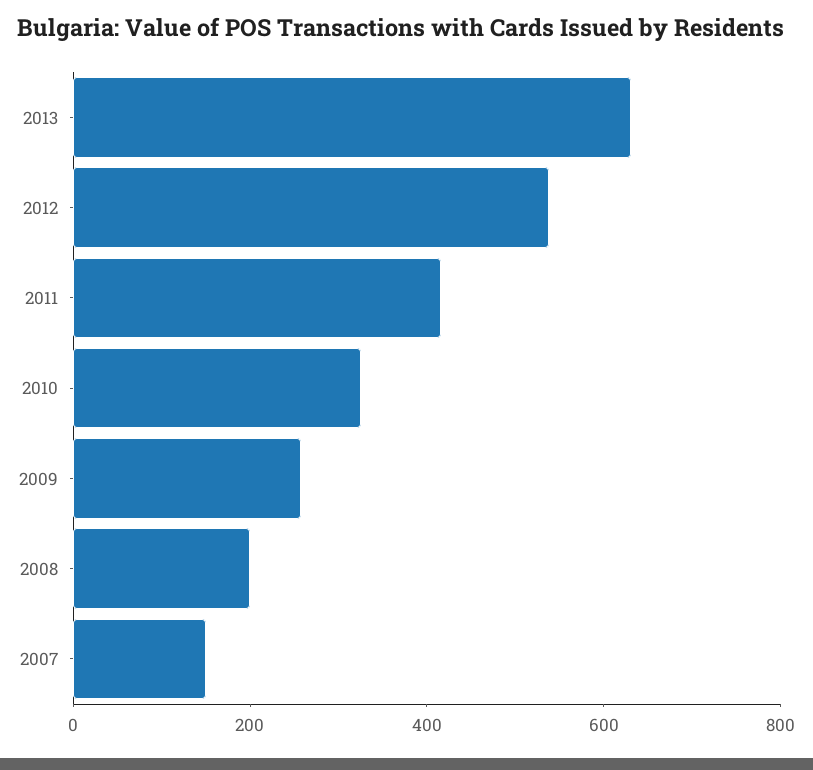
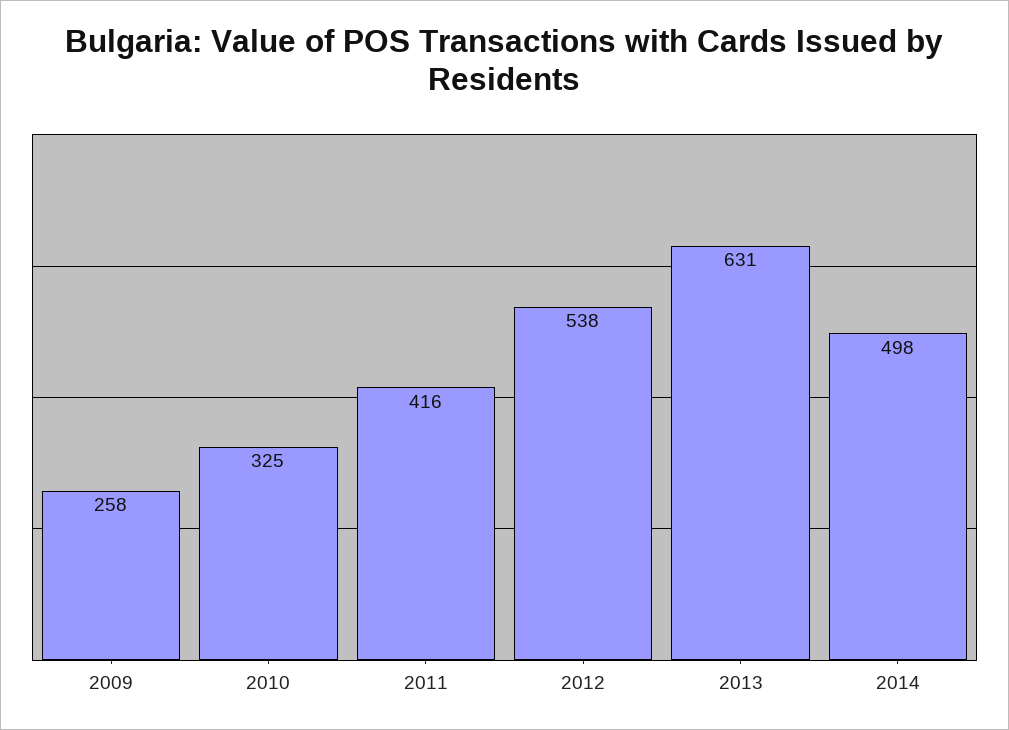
2008: 200 -> none
2007: 150 -> none
2014: none -> 498

